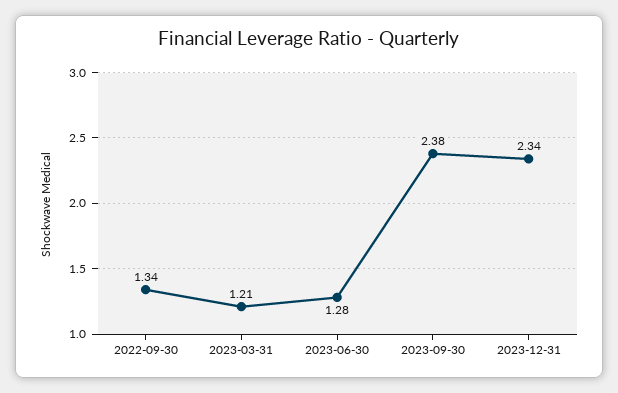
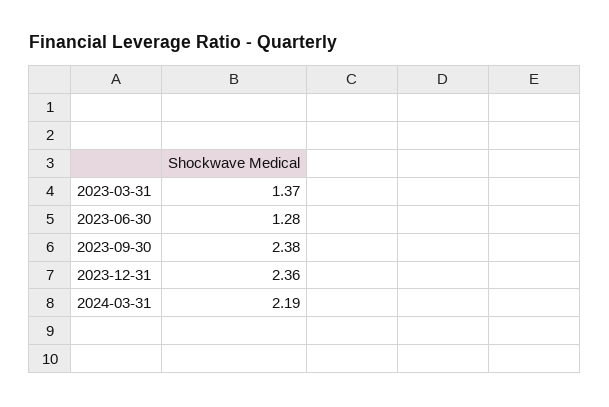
2022-09-30: 1.34 -> none
2023-03-31: 1.21 -> 1.37
2023-12-31: 2.34 -> 2.36
2024-03-31: none -> 2.19

